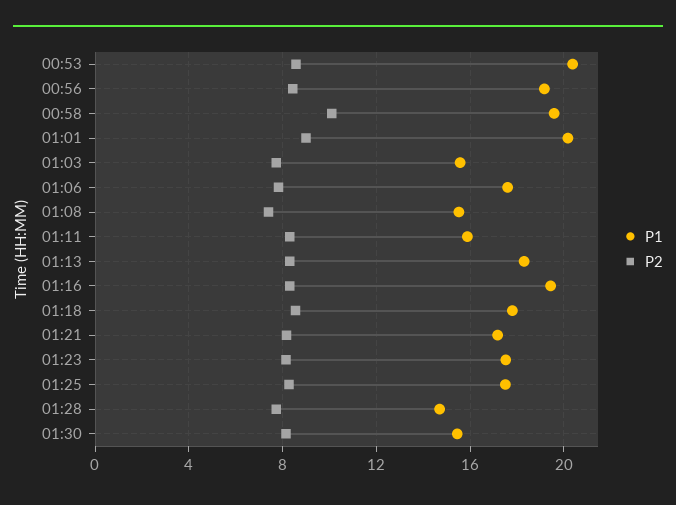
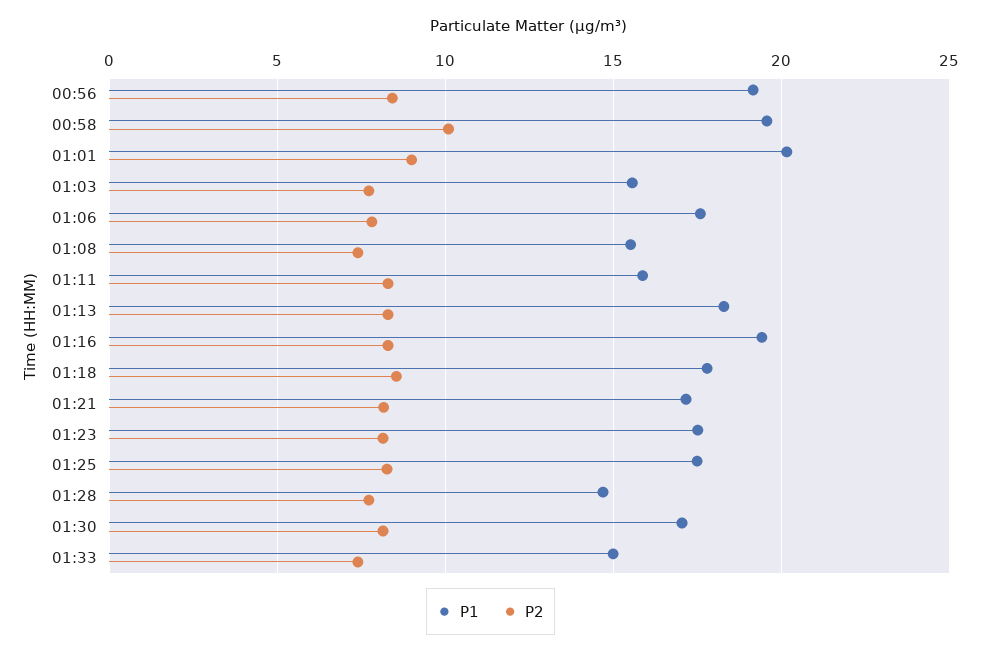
P1, 00:53: 20.5 -> none
P2, 00:53: 8.5 -> none
P1, 01:30: 15.5 -> 17
P1, 01:33: none -> 15
P2, 01:33: none -> 7.5

